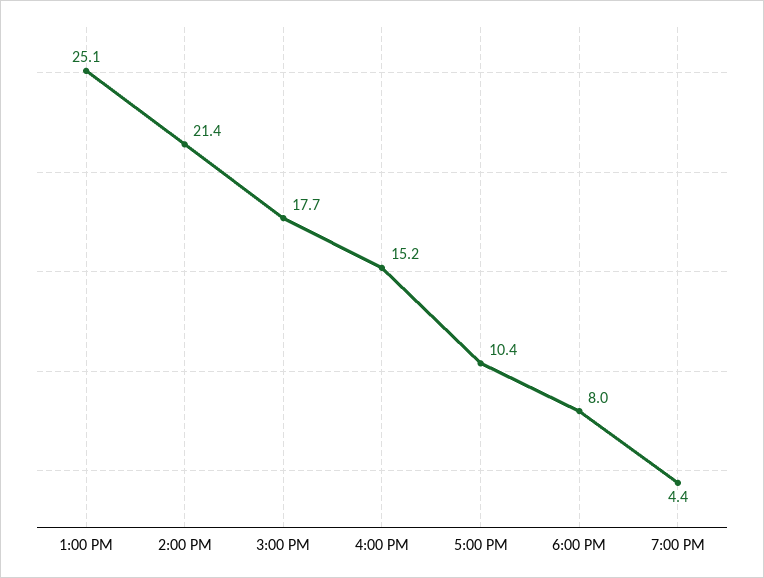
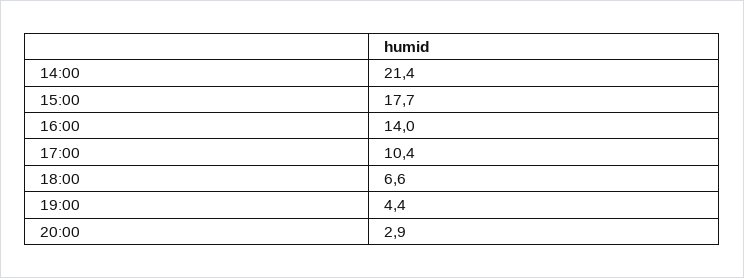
1:00 PM: 25.1 -> none
4:00 PM: 15.2 -> 14
6:00 PM: 8 -> 6.6
20:00: none -> 2.9

